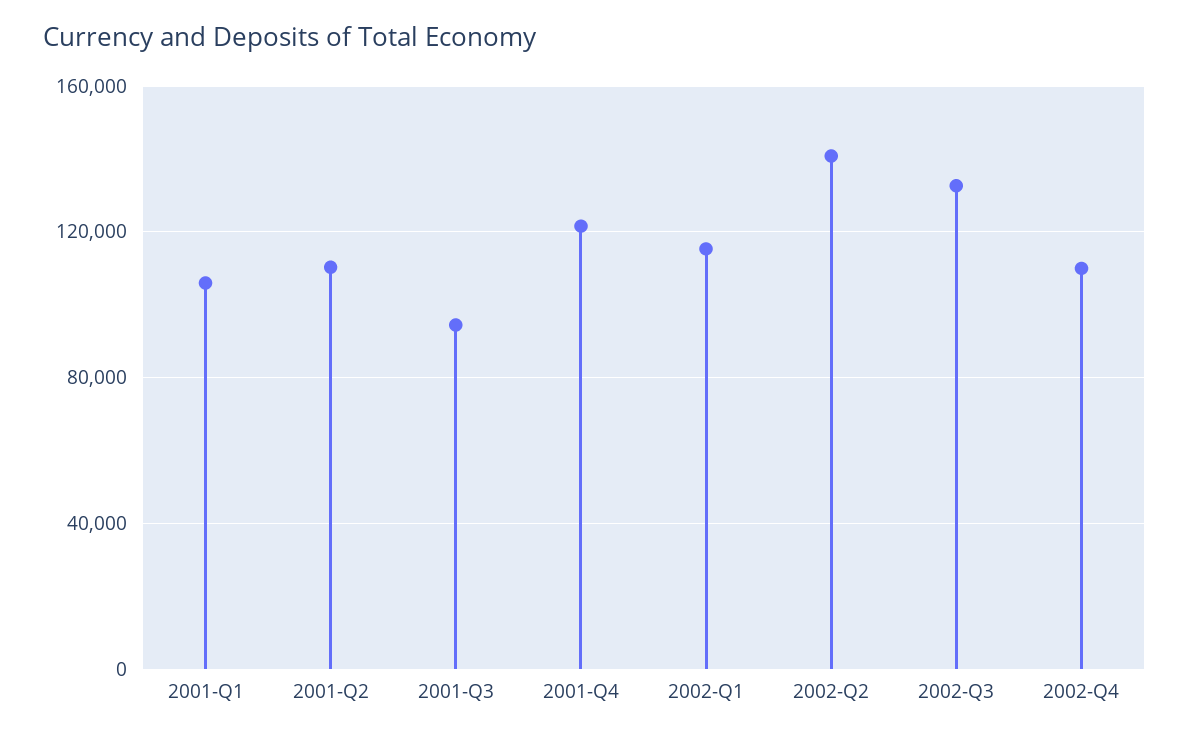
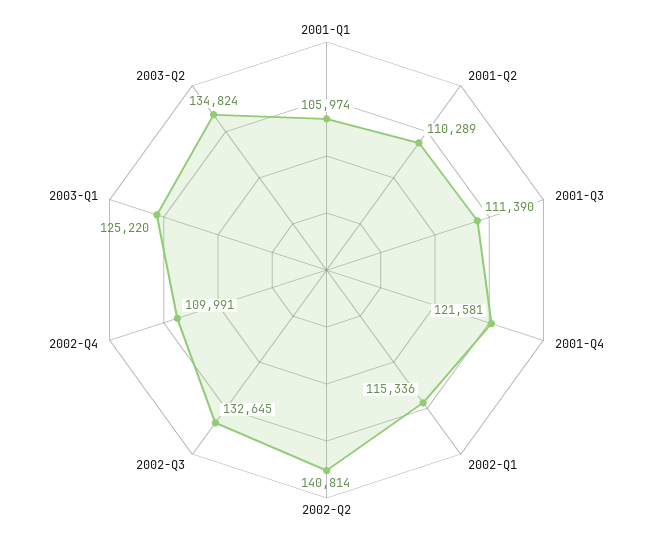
2001-Q3: 95000 -> 111390
2003-Q1: none -> 125220
2003-Q2: none -> 134824

